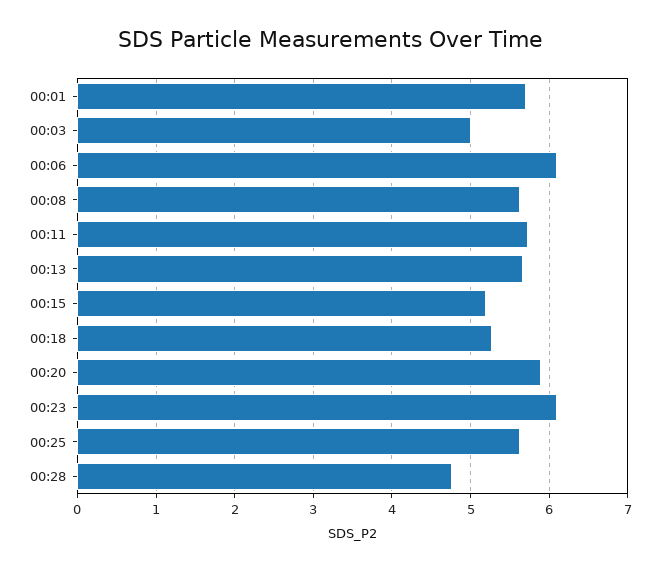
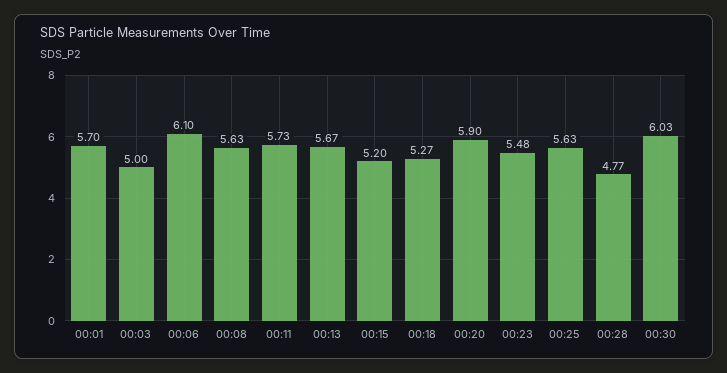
00:23: 6.1 -> 5.48
00:30: none -> 6.03

